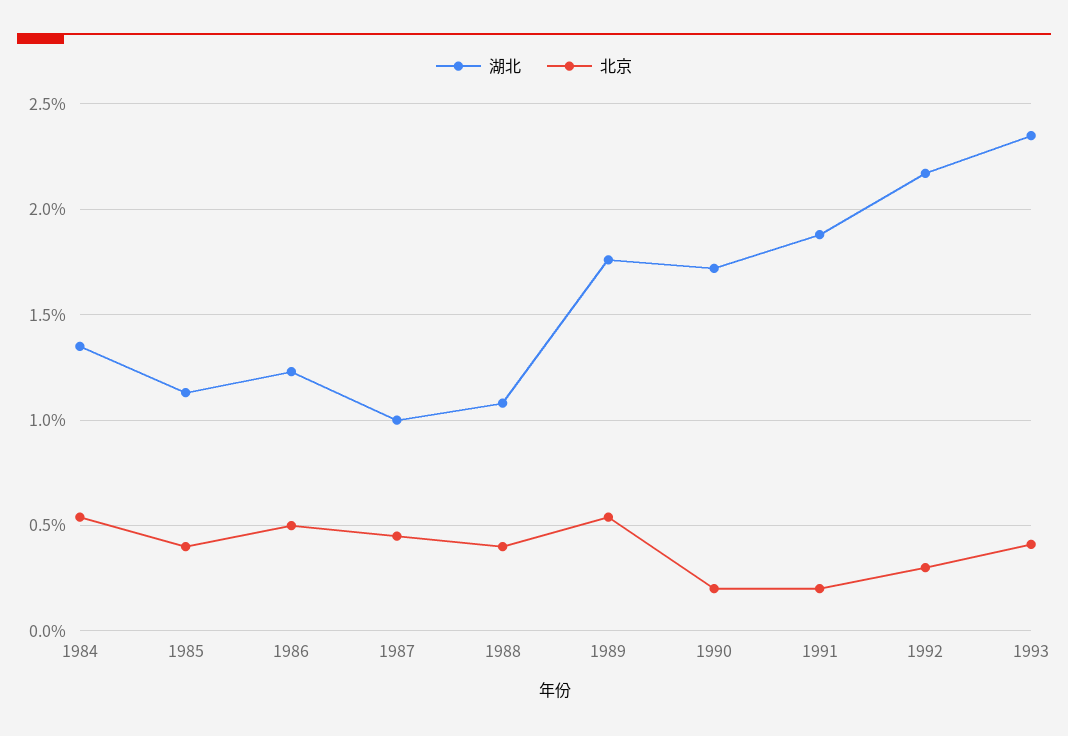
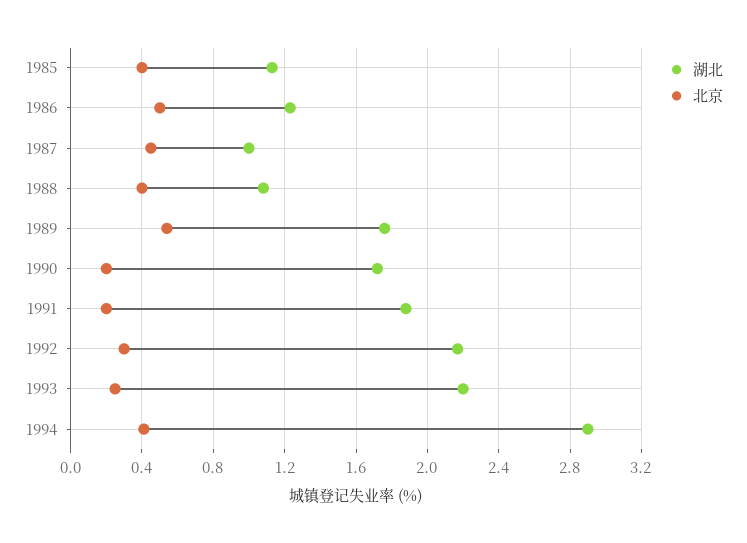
湖北, 1984: 1.35 -> none
北京, 1984: 0.55 -> none
湖北, 1993: 2.35 -> 2.2
北京, 1993: 0.4 -> 0.25
湖北, 1994: none -> 2.9
北京, 1994: none -> 0.4

